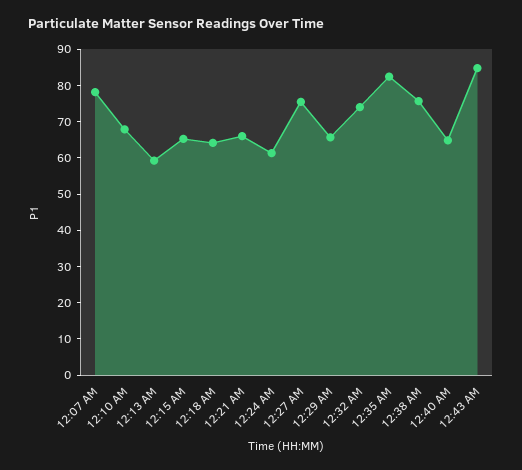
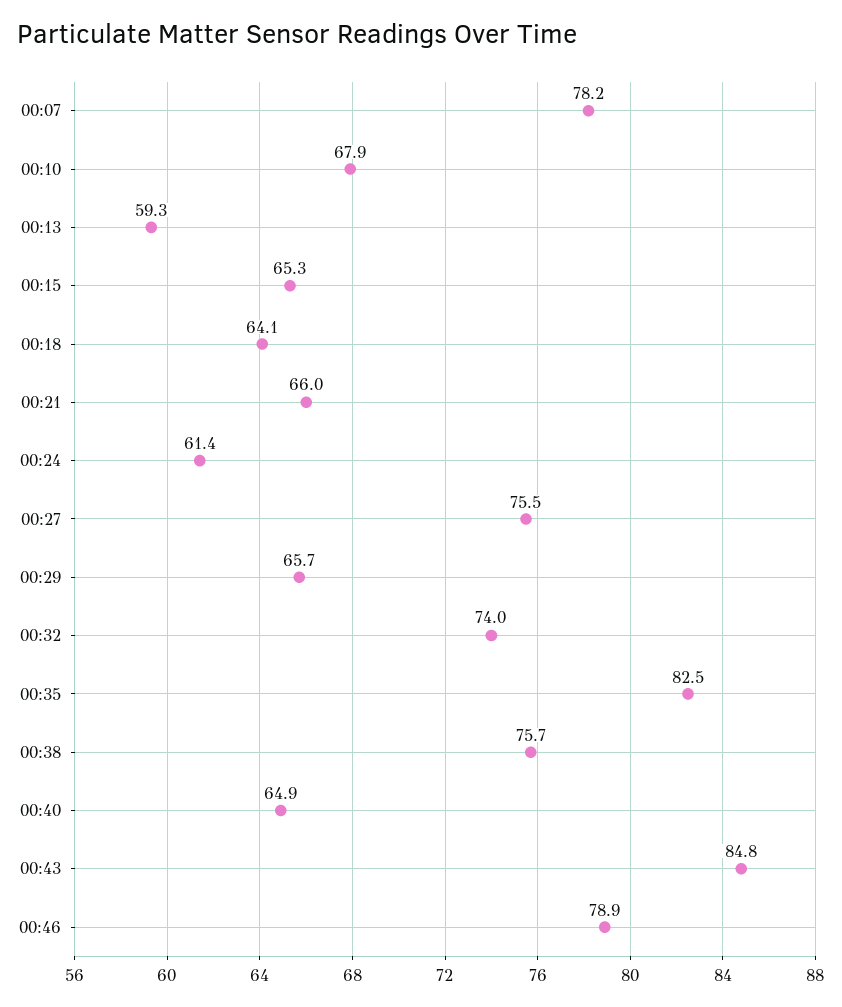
00:46: none -> 78.9

